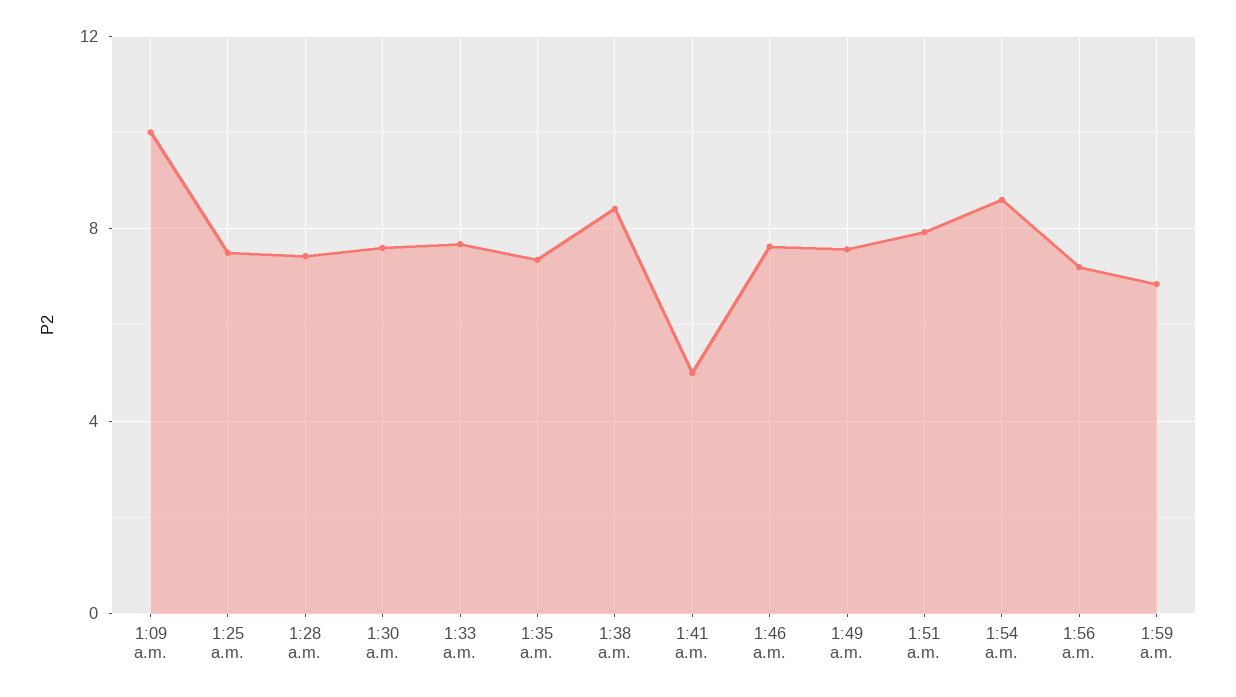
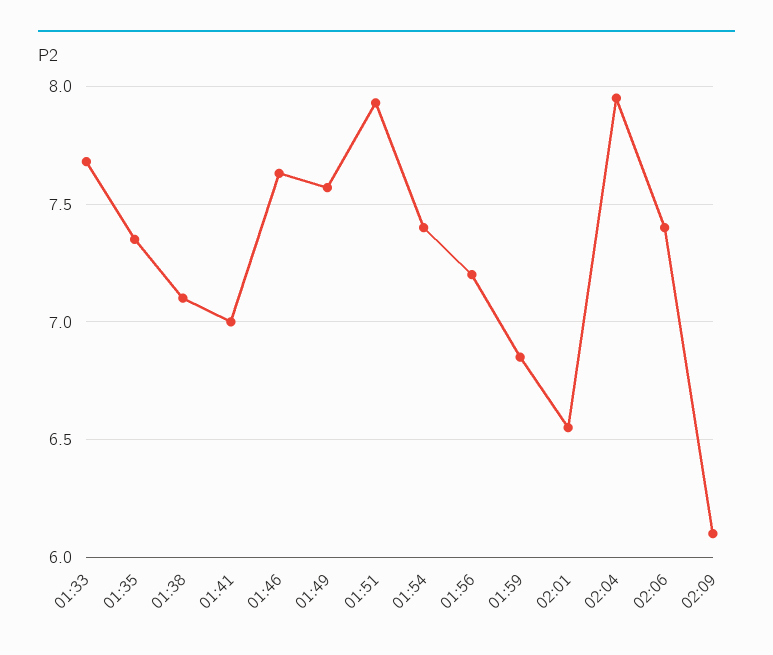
1:09 a.m.: 10 -> none
1:25 a.m.: 7.5 -> none
1:28 a.m.: 7.5 -> none
1:30 a.m.: 7.5 -> none
1:38 a.m.: 8.5 -> 7.1
1:41 a.m.: 5 -> 7
1:54 a.m.: 8.5 -> 7.4
02:01: none -> 6.55
02:04: none -> 7.95
02:06: none -> 7.4
02:09: none -> 6.1

